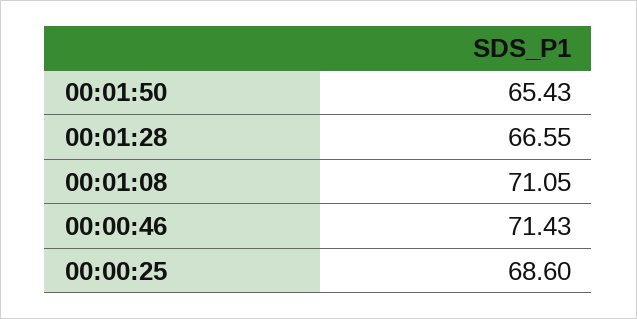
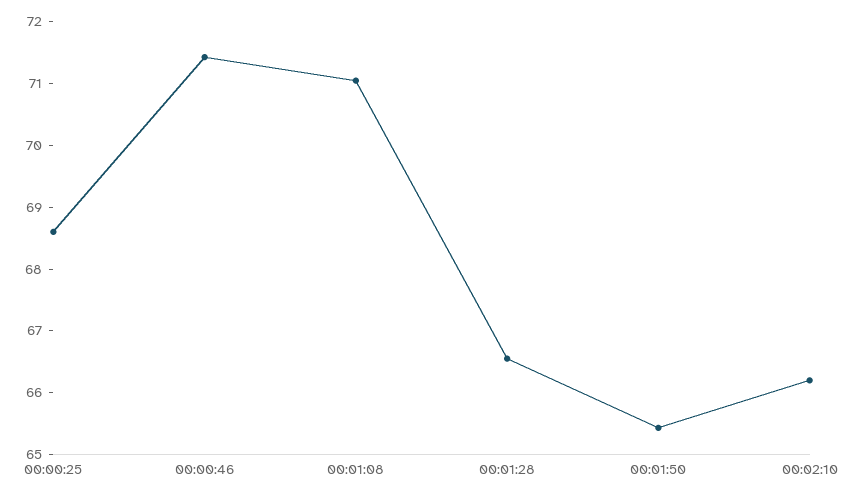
00:02:10: none -> 66.2

